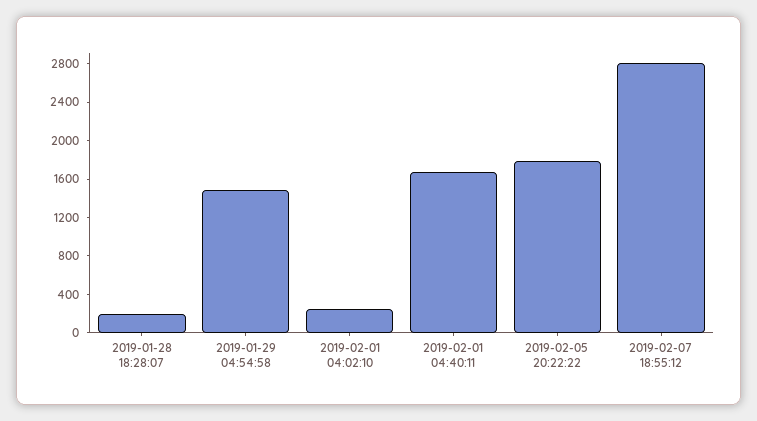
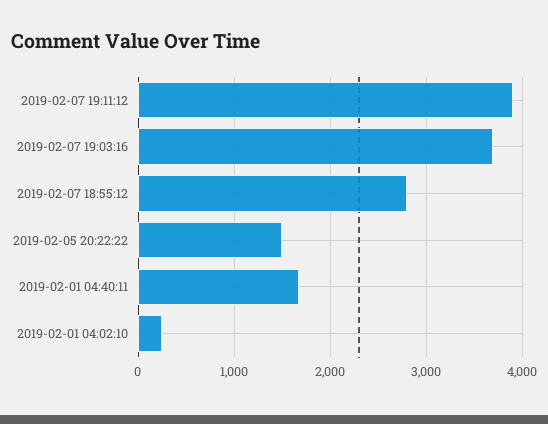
2019-01-28 18:28:07: 200 -> none
2019-01-29 04:54:58: 1500 -> none
2019-02-05 20:22:22: 1800 -> 1500
2019-02-07 19:11:12: none -> 3900
2019-02-07 19:03:16: none -> 3700

